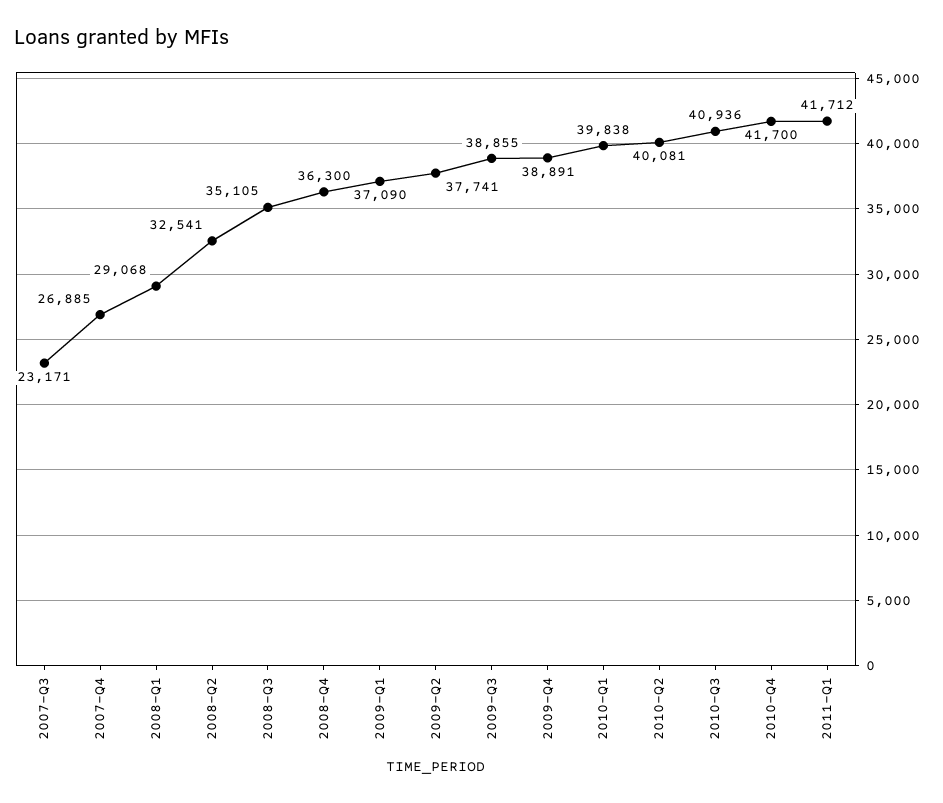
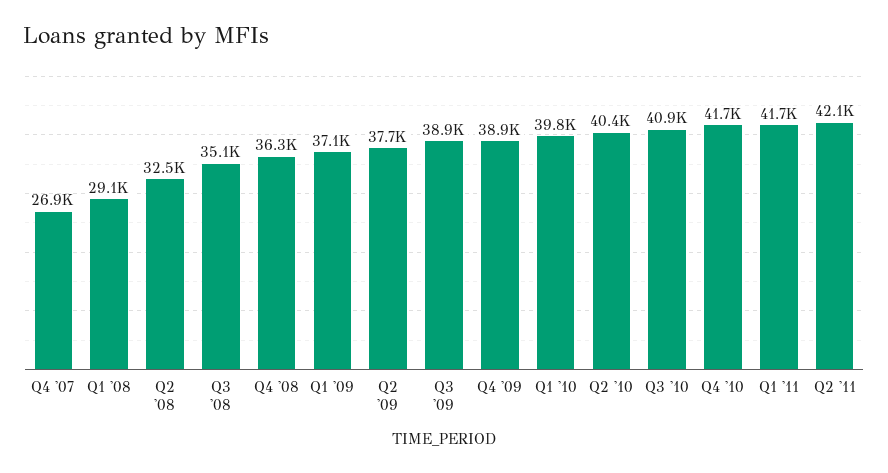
2007-Q3: 23171 -> none
2010-Q2: 40081 -> 40400
Q2 '11: none -> 42100

